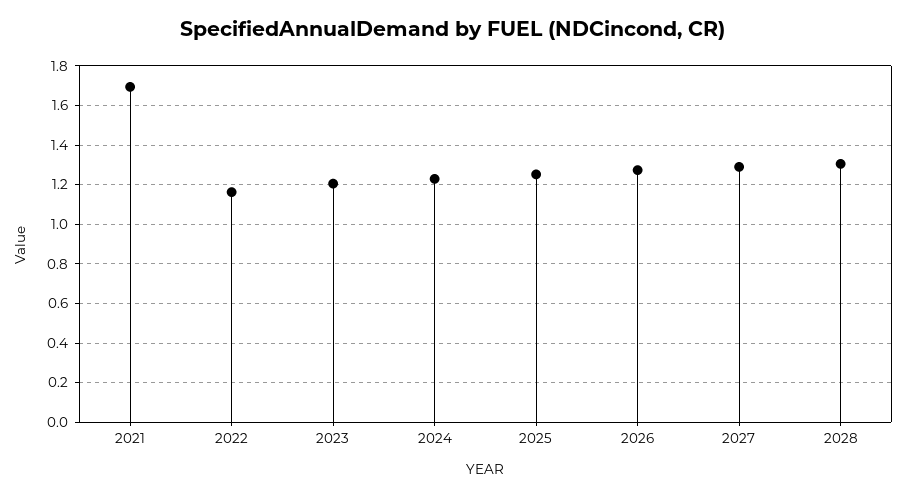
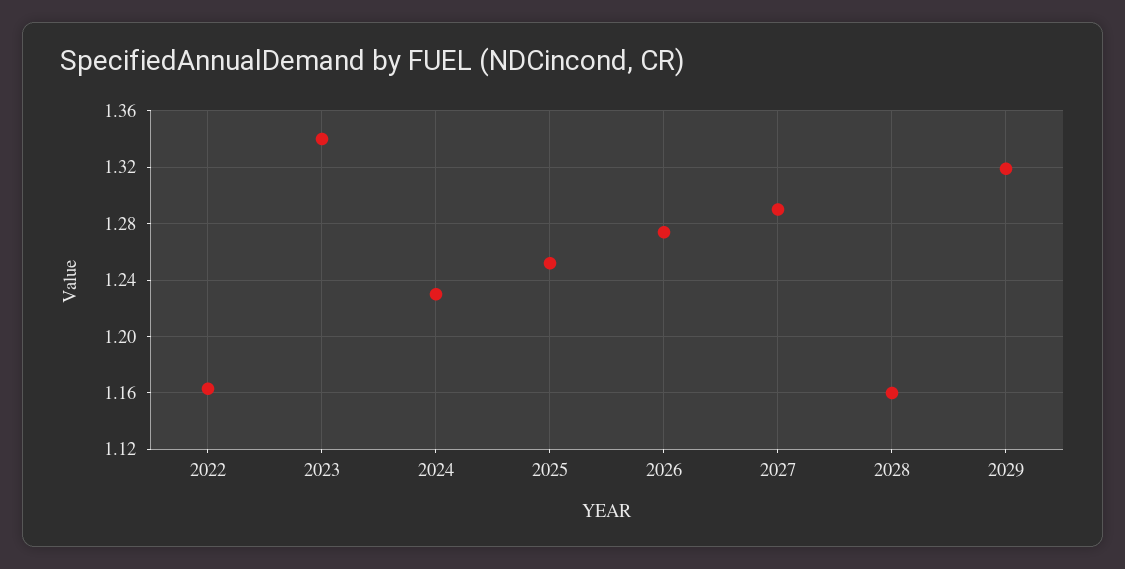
2021: 1.7 -> none
2023: 1.2 -> 1.34
2028: 1.3 -> 1.16
2029: none -> 1.32

